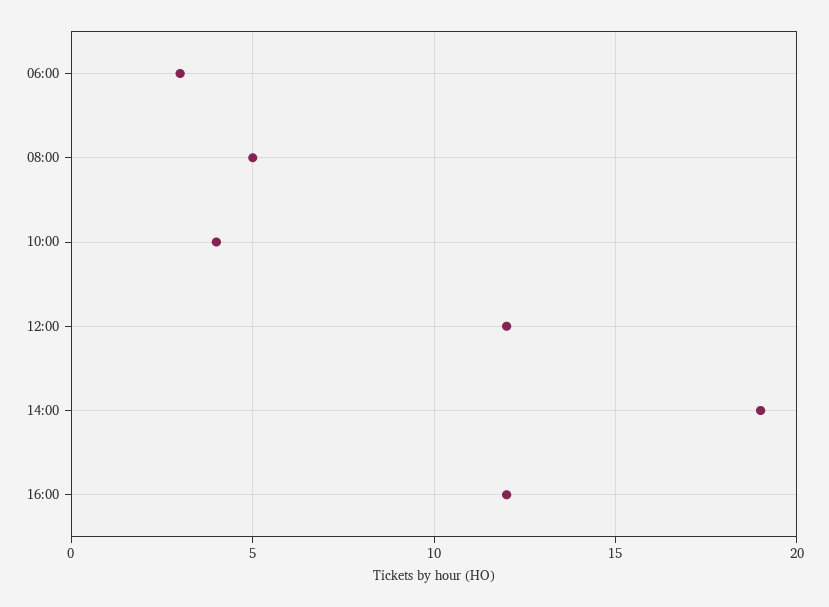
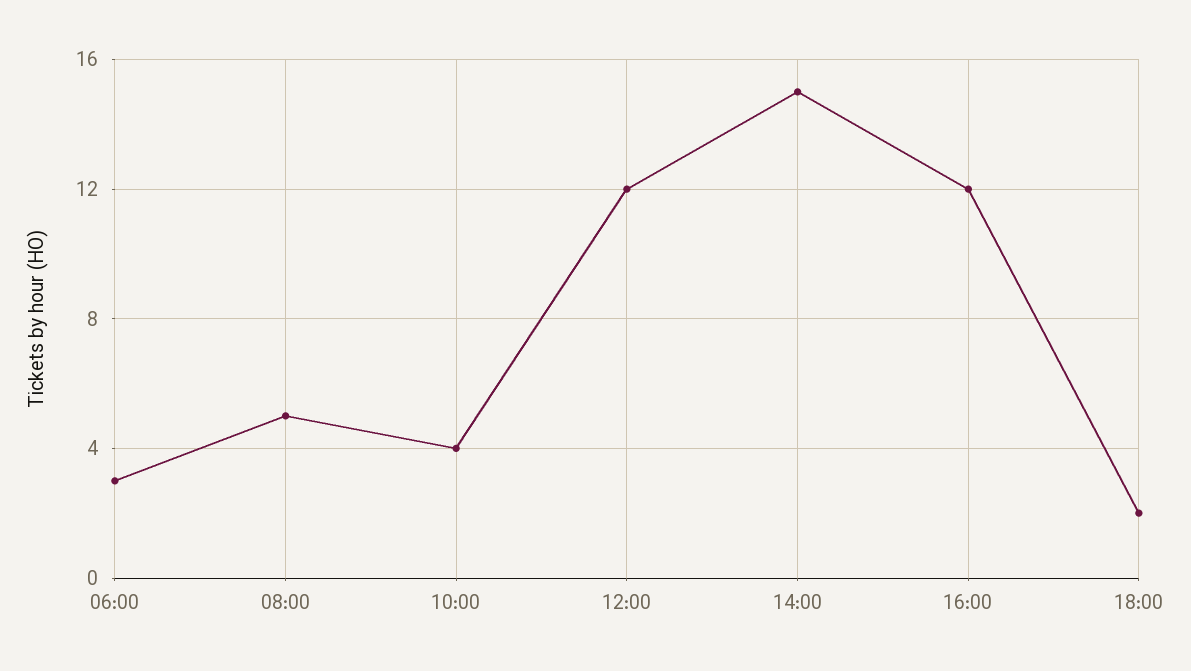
14:00: 19 -> 15
18:00: none -> 2

